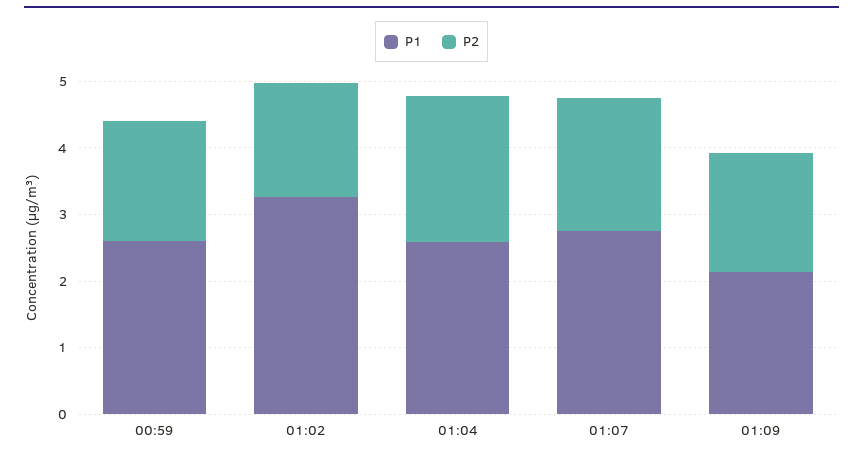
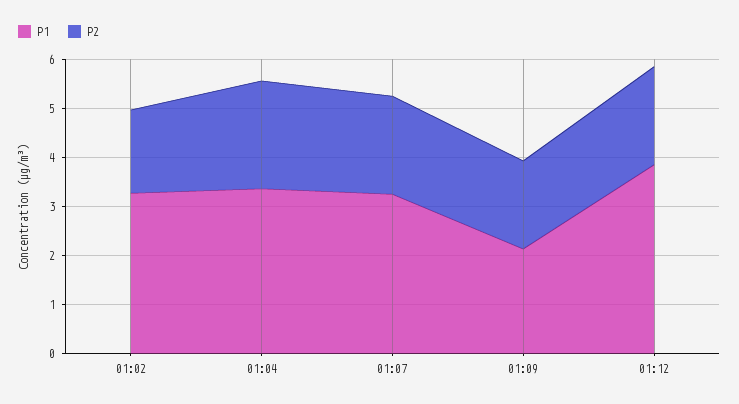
P1, 00:59: 2.6 -> none
P2, 00:59: 1.8 -> none
P1, 01:04: 2.6 -> 3.4
P1, 01:07: 2.8 -> 3.2
P1, 01:12: none -> 3.8
P2, 01:12: none -> 2

